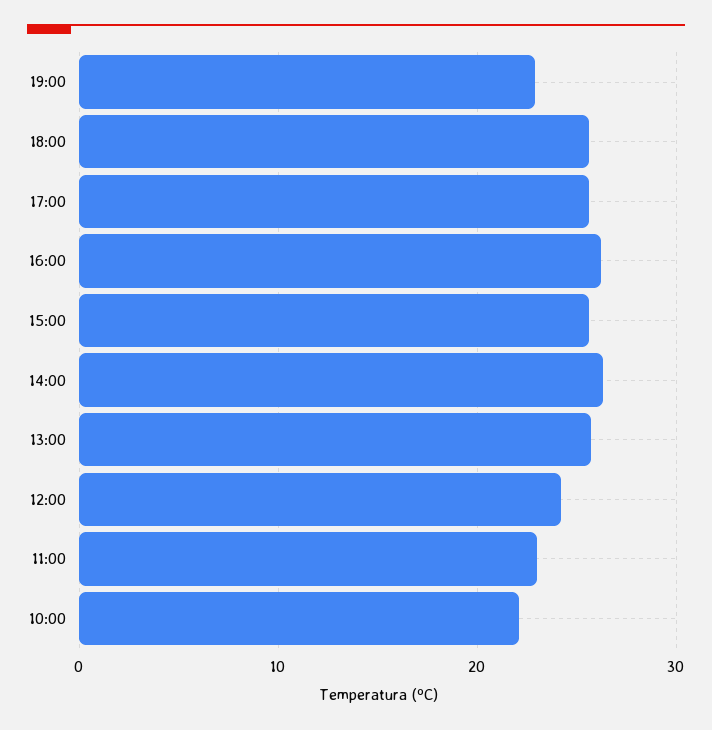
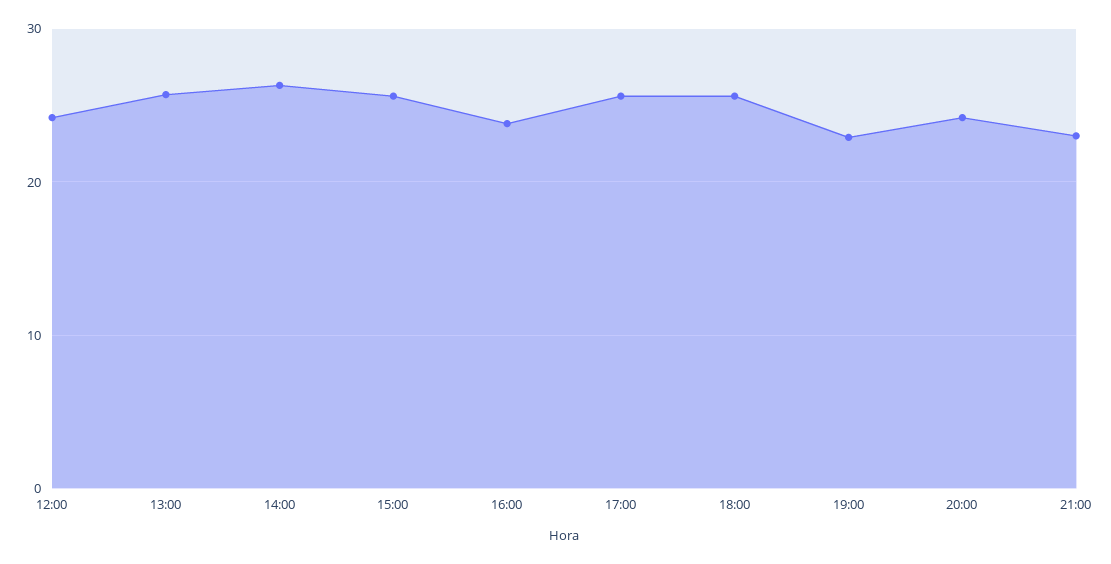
16:00: 26 -> 24
11:00: 23 -> none
10:00: 22 -> none
20:00: none -> 24
21:00: none -> 23

